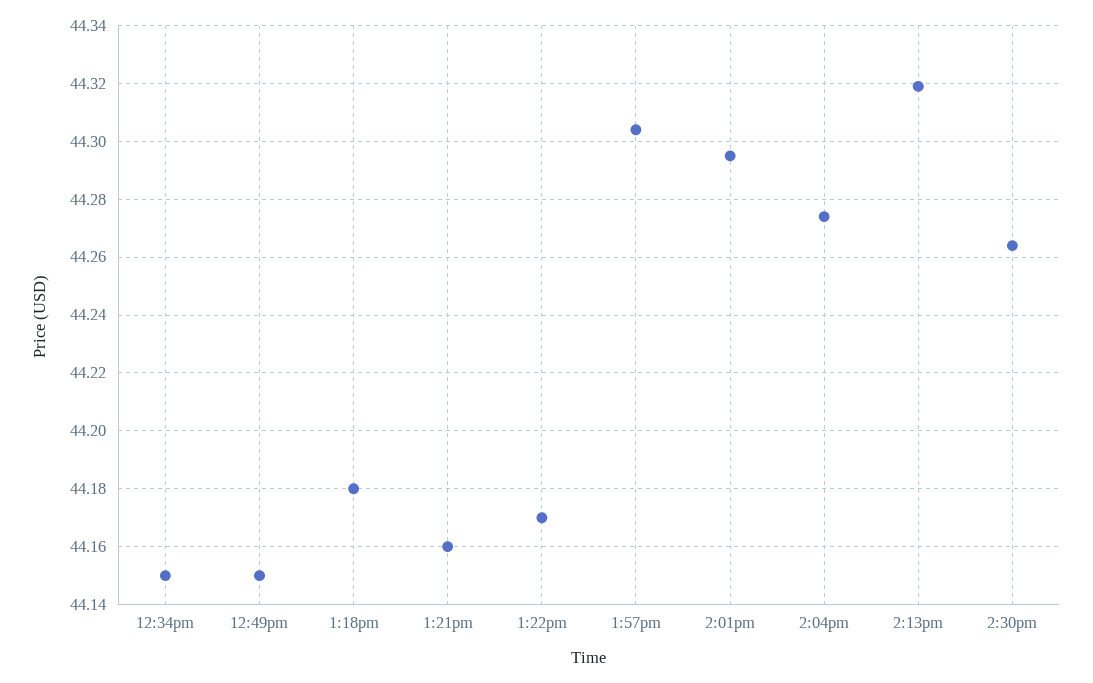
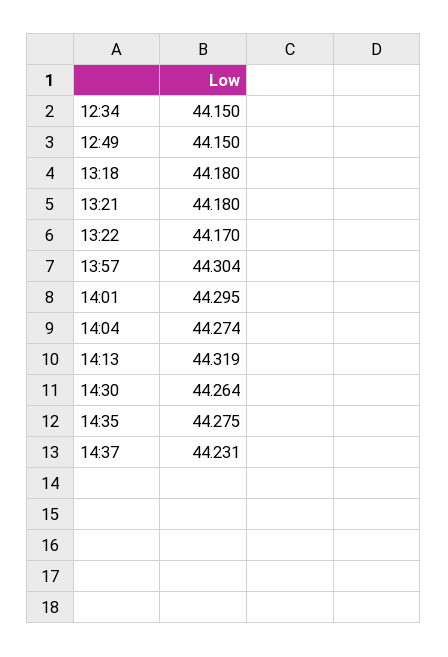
1:21pm: 44.16 -> 44.18
14:35: none -> 44.275
14:37: none -> 44.231

